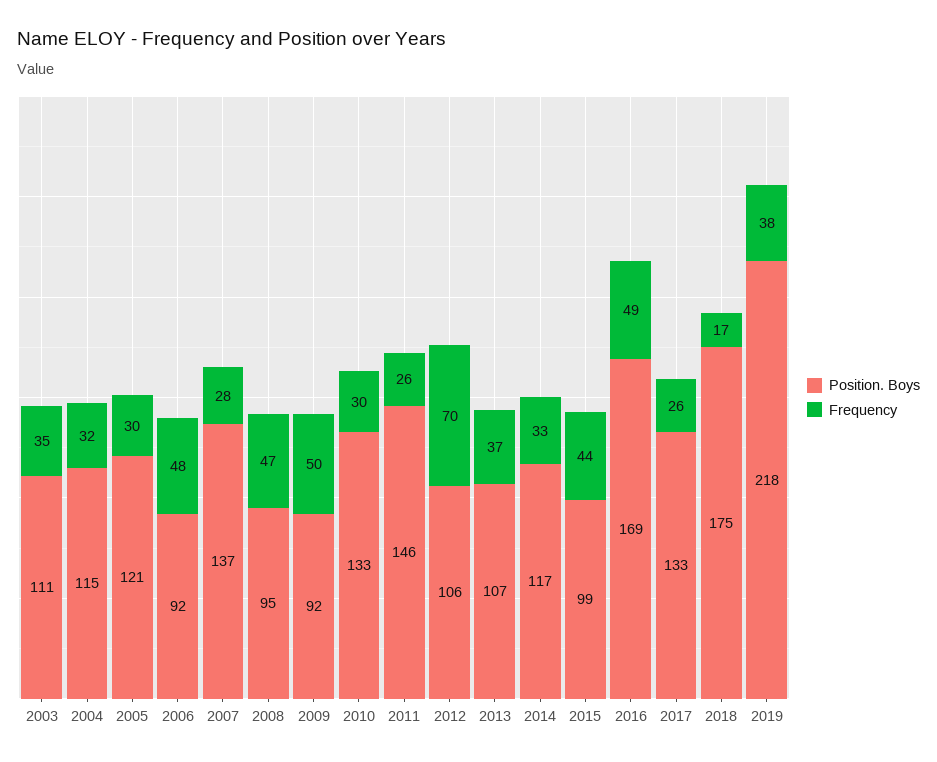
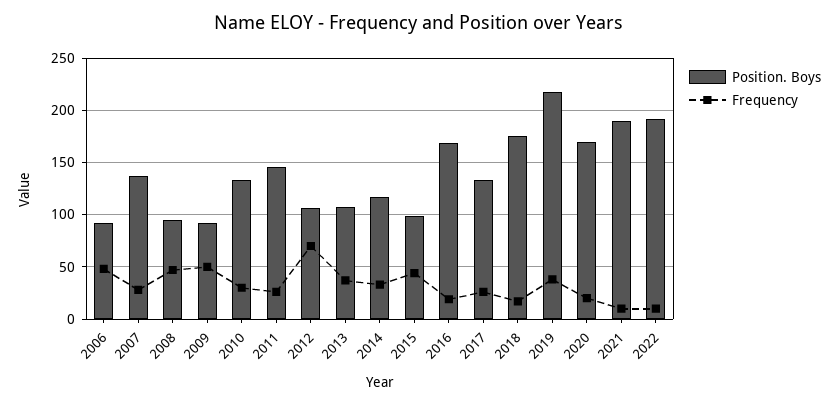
Position. Boys, 2003: 111 -> none
Frequency, 2003: 35 -> none
Position. Boys, 2004: 115 -> none
Frequency, 2004: 32 -> none
Position. Boys, 2005: 121 -> none
Frequency, 2005: 30 -> none
Frequency, 2016: 49 -> 20
Position. Boys, 2020: none -> 170
Frequency, 2020: none -> 20
Position. Boys, 2021: none -> 190
Frequency, 2021: none -> 10
Position. Boys, 2022: none -> 190
Frequency, 2022: none -> 10

